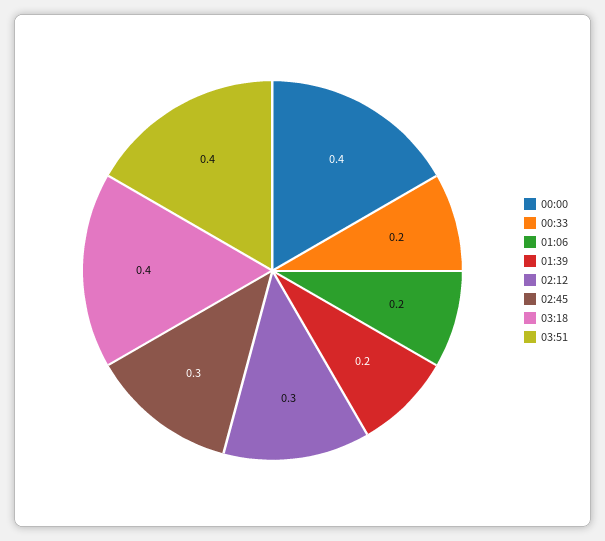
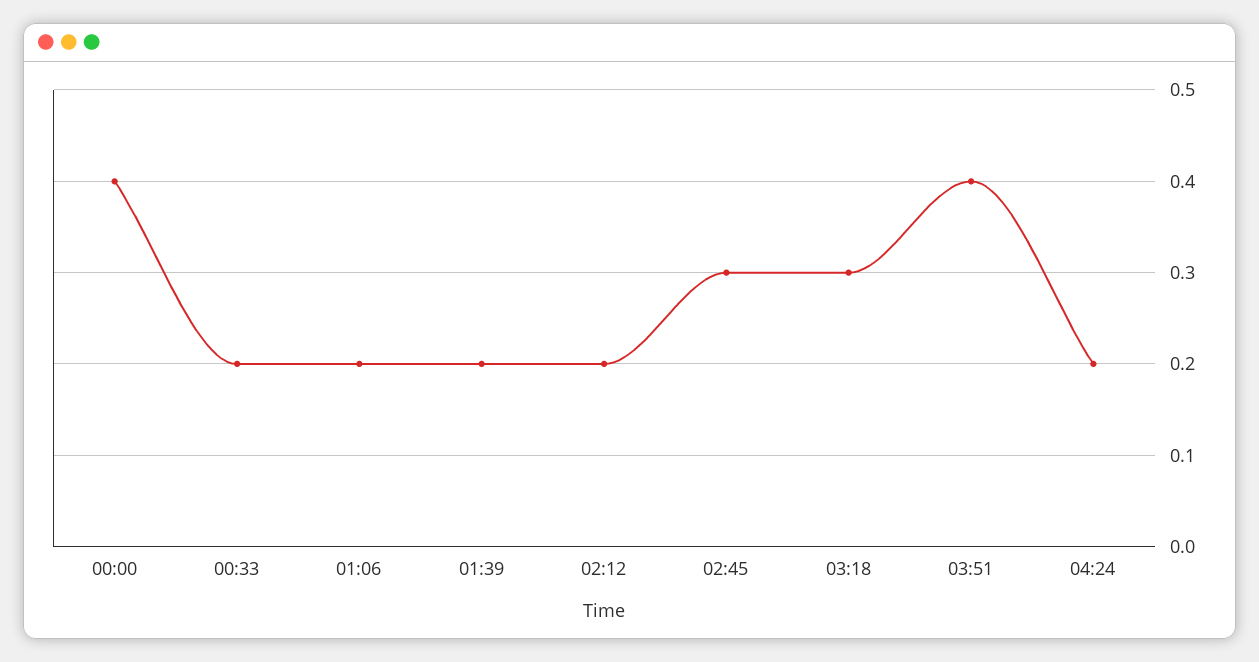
02:12: 0.3 -> 0.2
03:18: 0.4 -> 0.3
04:24: none -> 0.2

